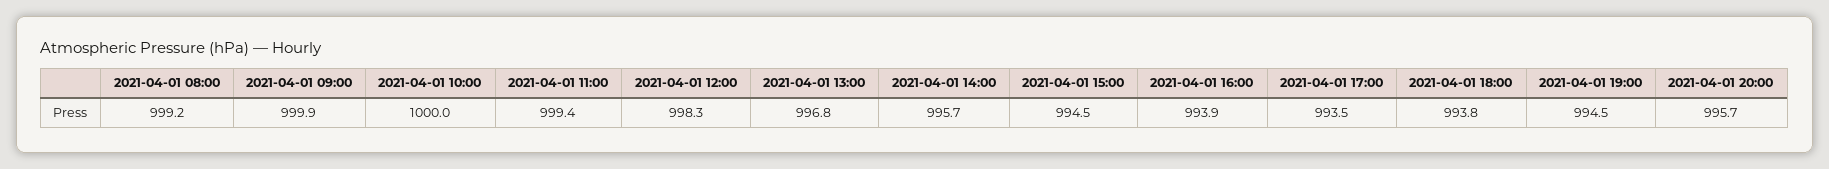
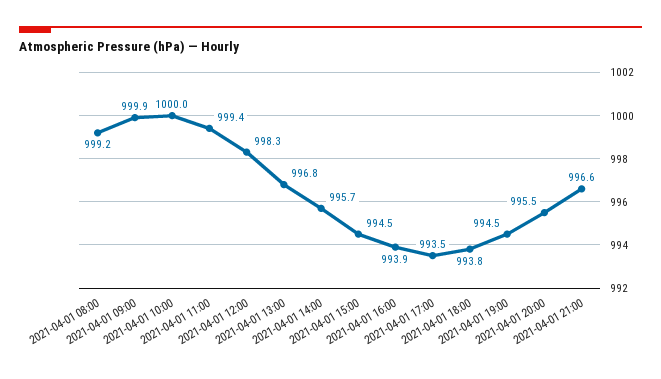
2021-04-01 20:00: 995.7 -> 995.5
2021-04-01 21:00: none -> 996.6

